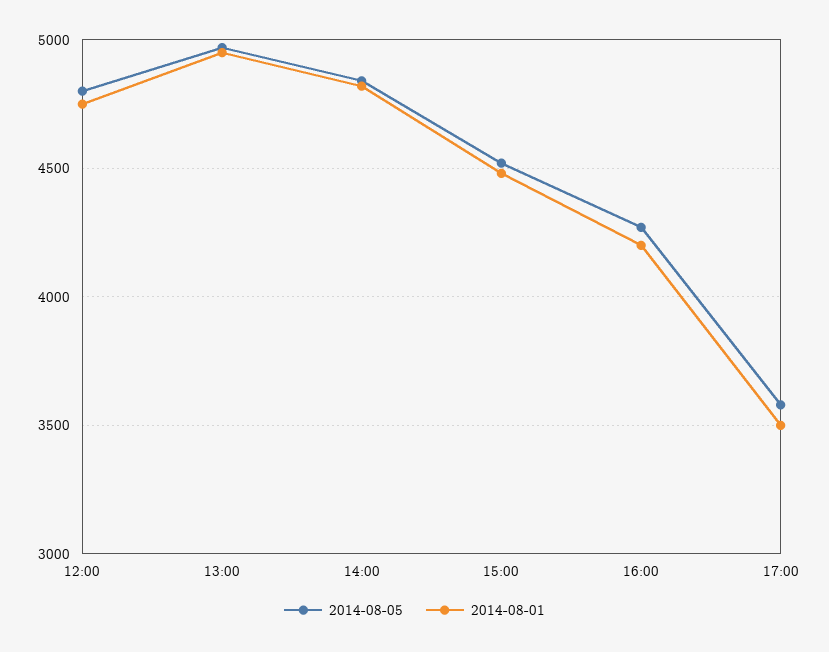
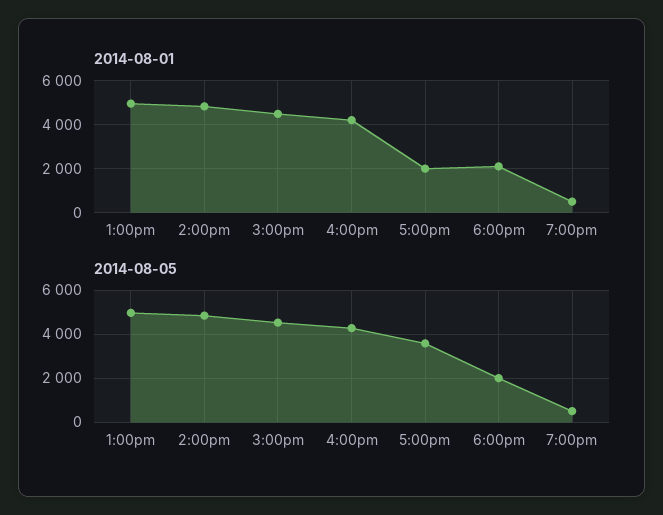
2014-08-05, 12:00: 4800 -> none
2014-08-01, 12:00: 4750 -> none
2014-08-01, 17:00: 3500 -> 2000
2014-08-01, 6:00pm: none -> 2000
2014-08-01, 7:00pm: none -> 500
2014-08-05, 6:00pm: none -> 2000
2014-08-05, 7:00pm: none -> 500

